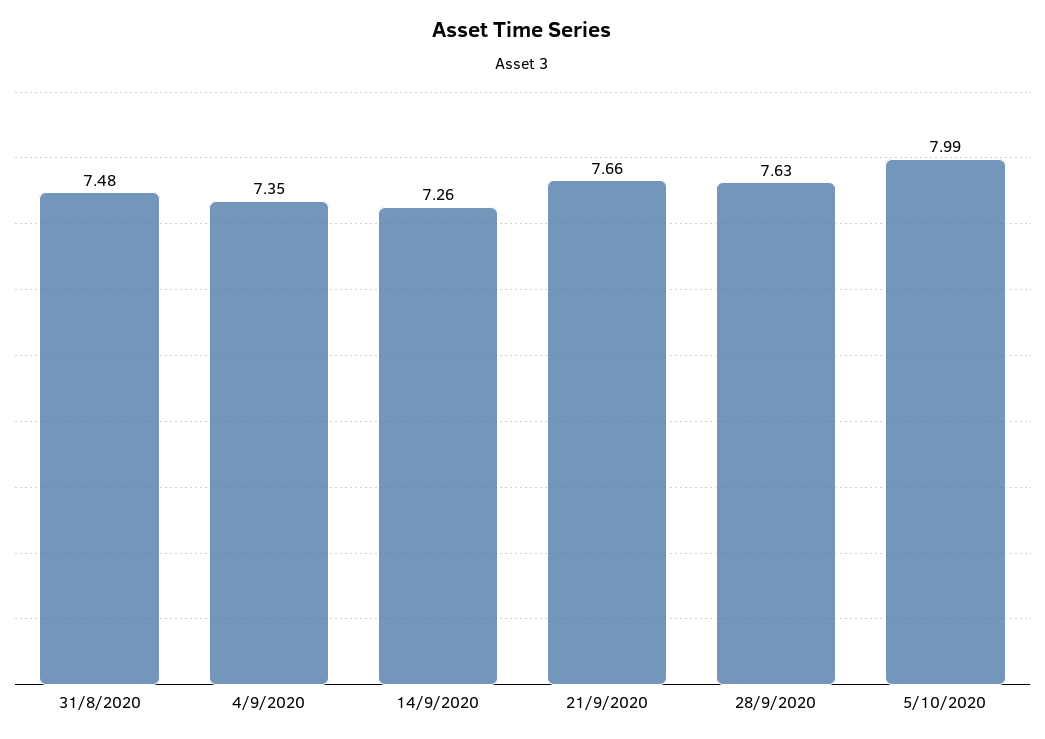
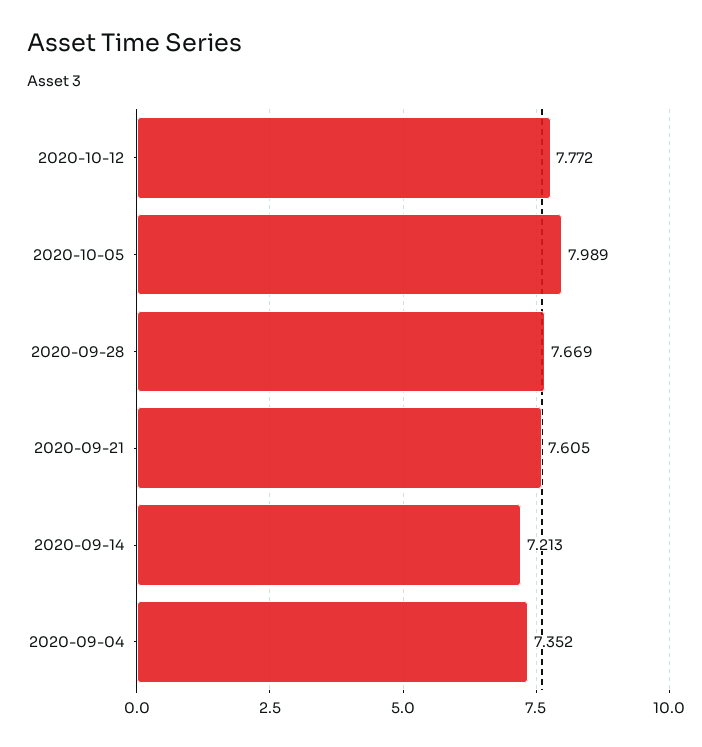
31/8/2020: 7.48 -> none
14/9/2020: 7.26 -> 7.213
21/9/2020: 7.66 -> 7.605
28/9/2020: 7.63 -> 7.669
2020-10-12: none -> 7.772

